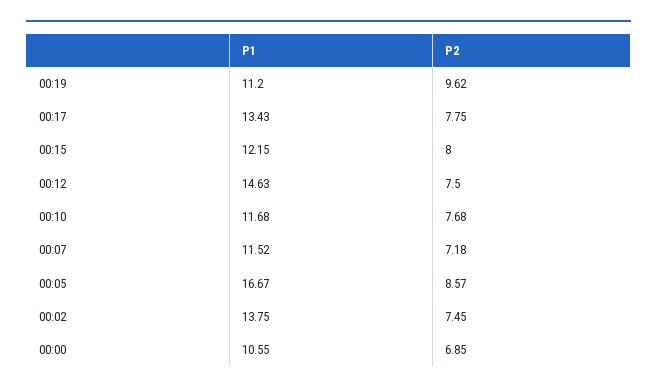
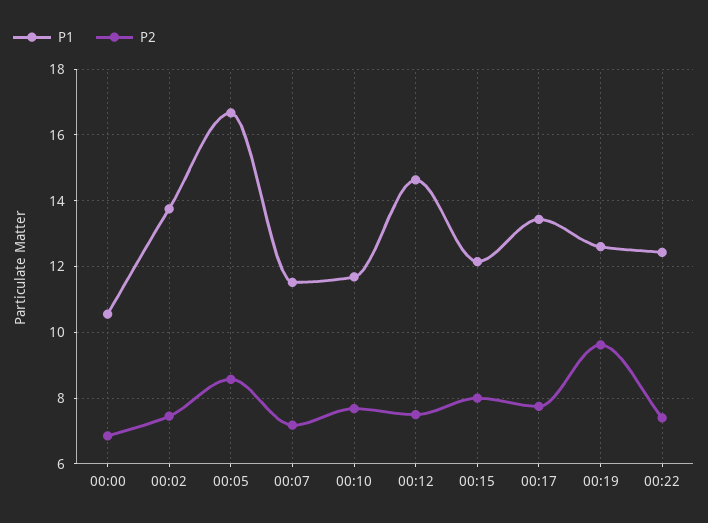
P1, 00:19: 11.2 -> 12.6
P1, 00:22: none -> 12.4
P2, 00:22: none -> 7.4

